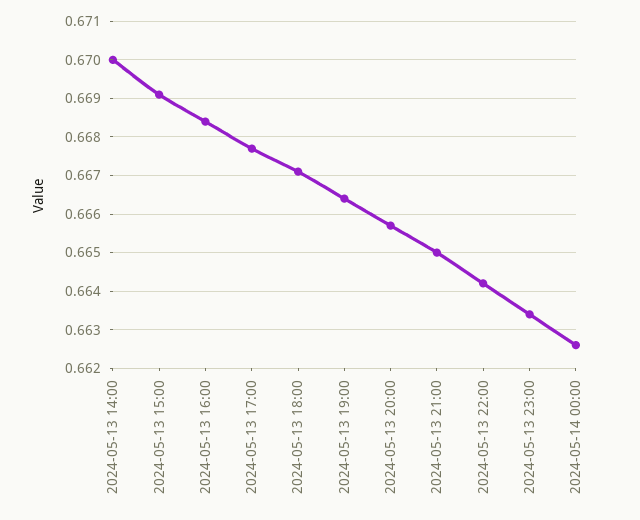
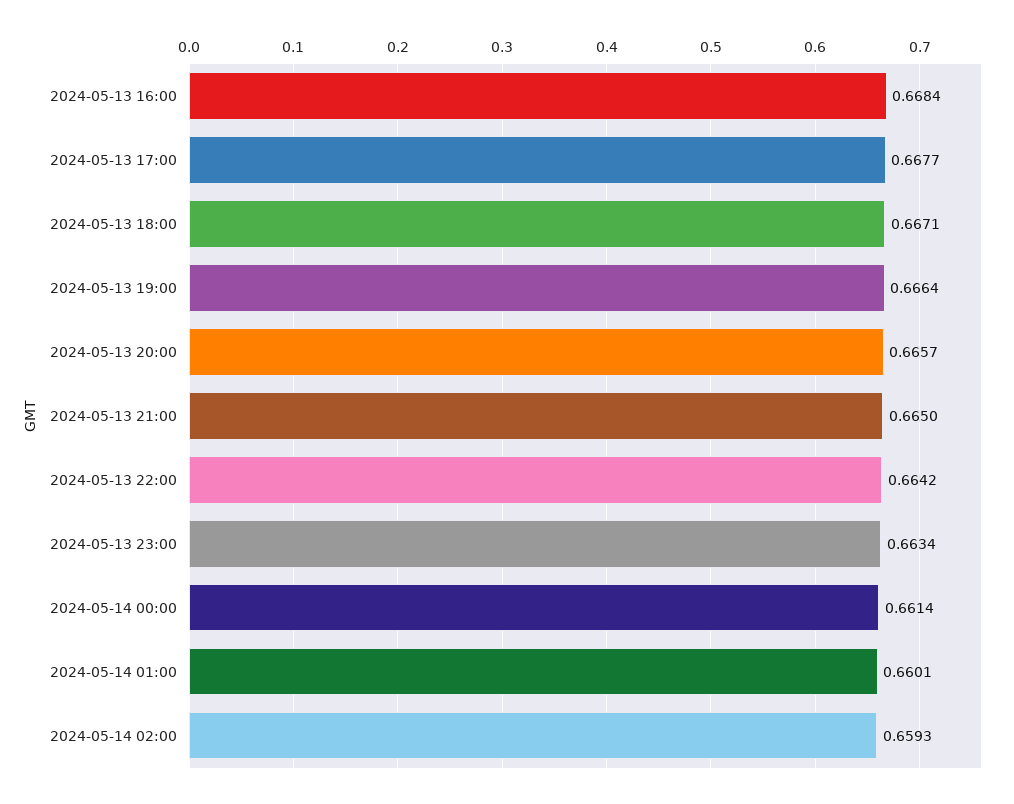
2024-05-13 14:00: 0.67 -> none
2024-05-13 15:00: 0.669 -> none
2024-05-14 00:00: 0.6625 -> 0.6614
2024-05-14 01:00: none -> 0.6601
2024-05-14 02:00: none -> 0.6593

